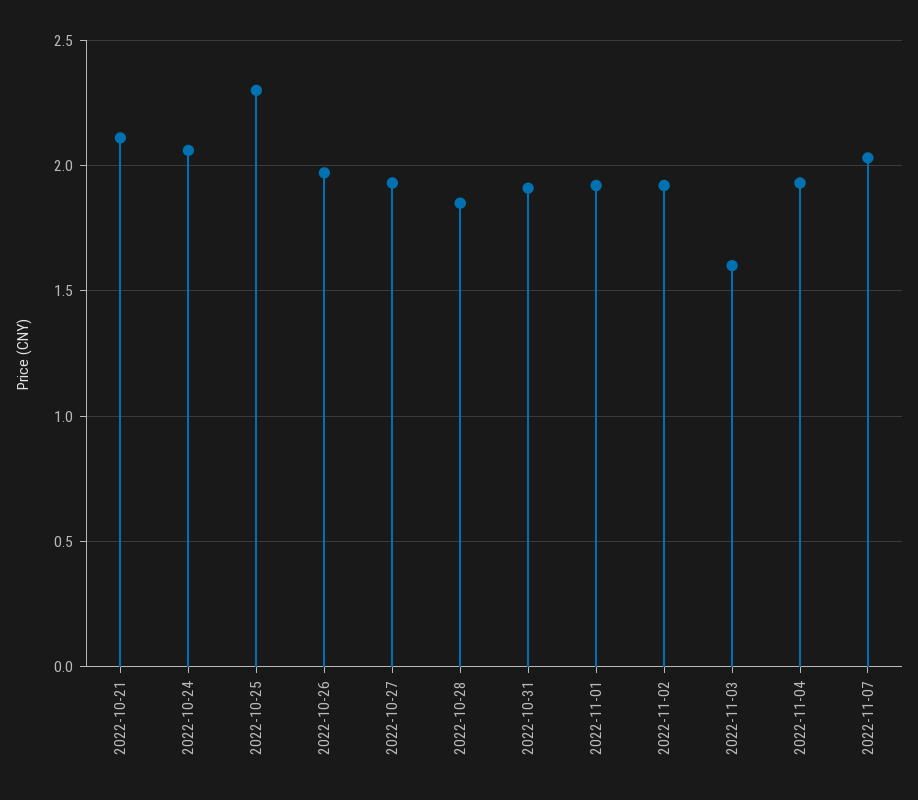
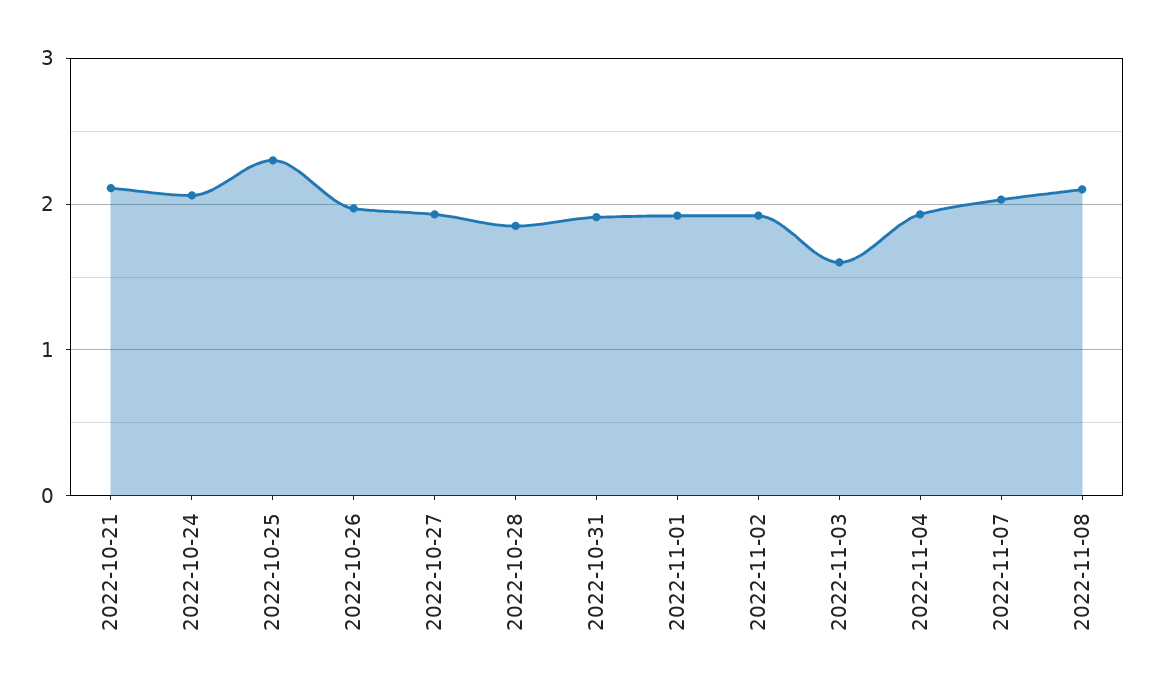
2022-11-08: none -> 2.1

